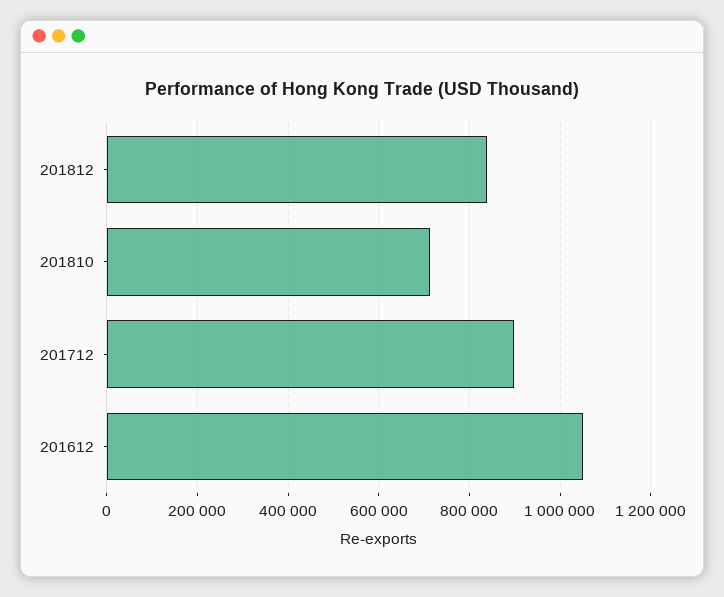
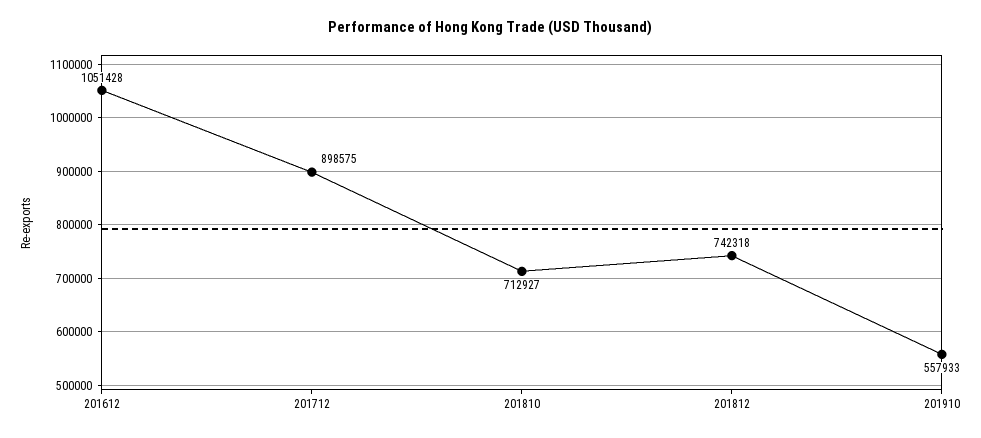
201812: 840000 -> 742318
201910: none -> 557933

